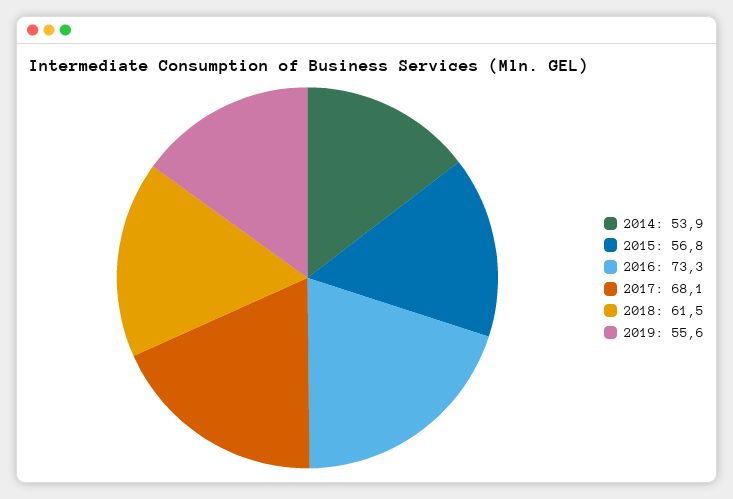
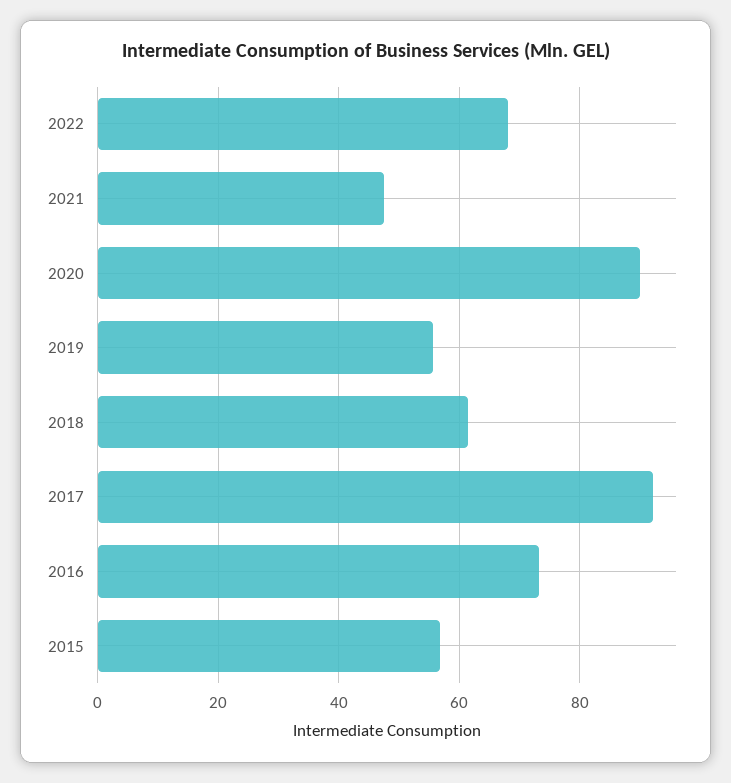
2014: 53.9 -> none
2017: 68.1 -> 92
2022: none -> 68
2021: none -> 48
2020: none -> 90

